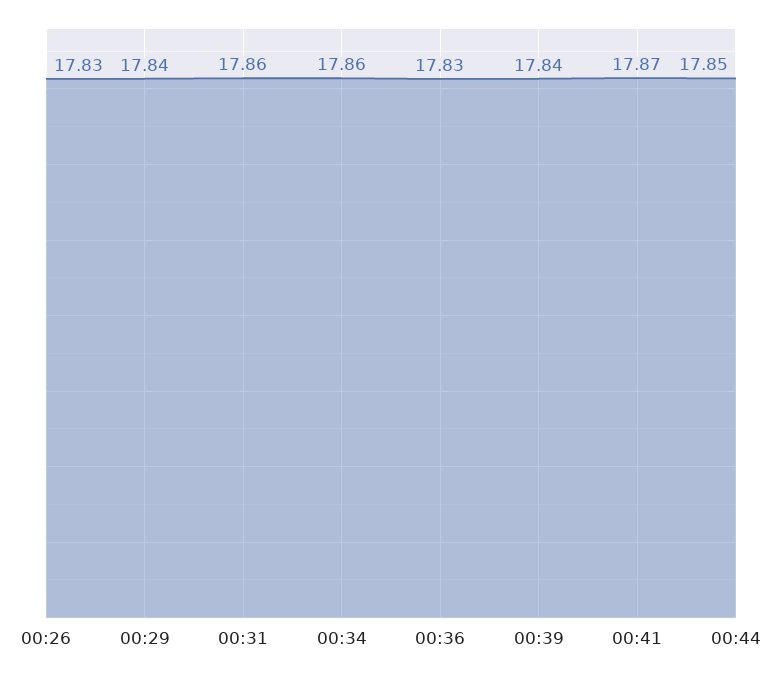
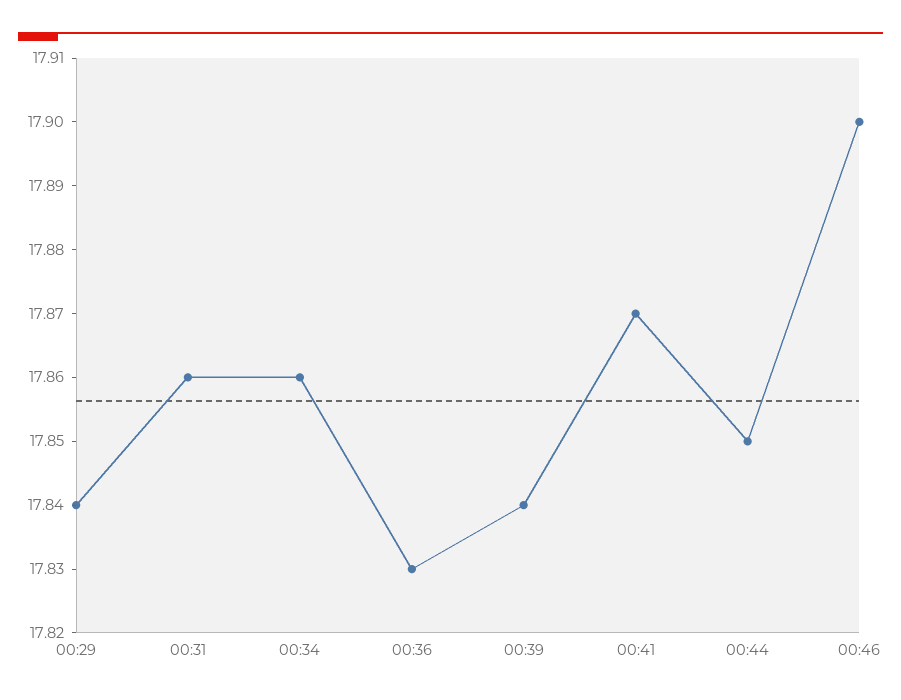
00:26: 17.83 -> none
00:46: none -> 17.9

